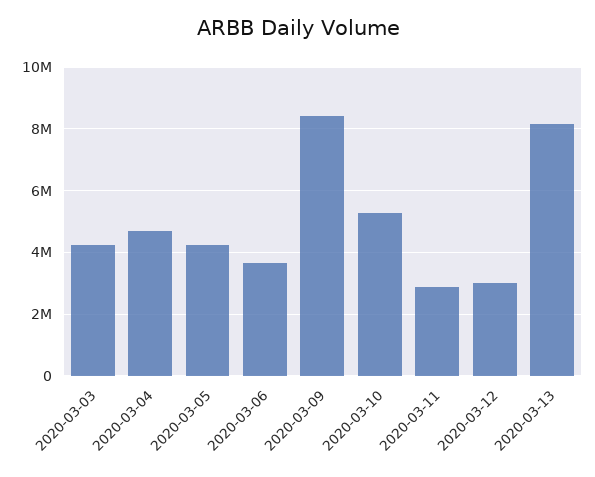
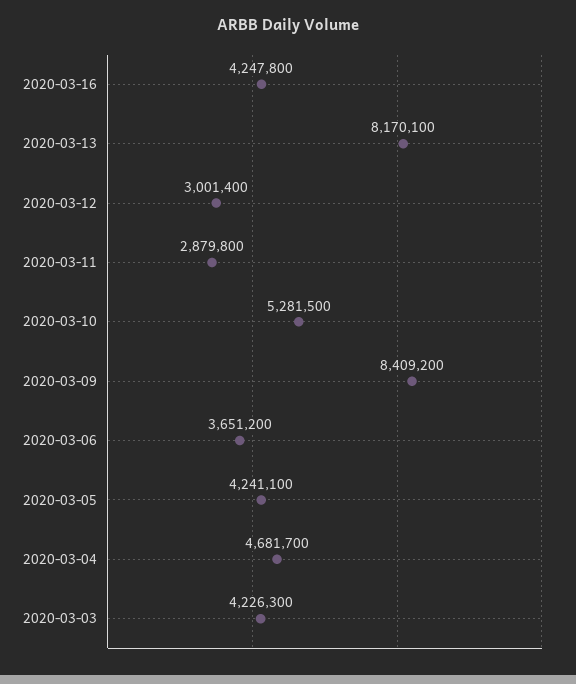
2020-03-16: none -> 4247800

